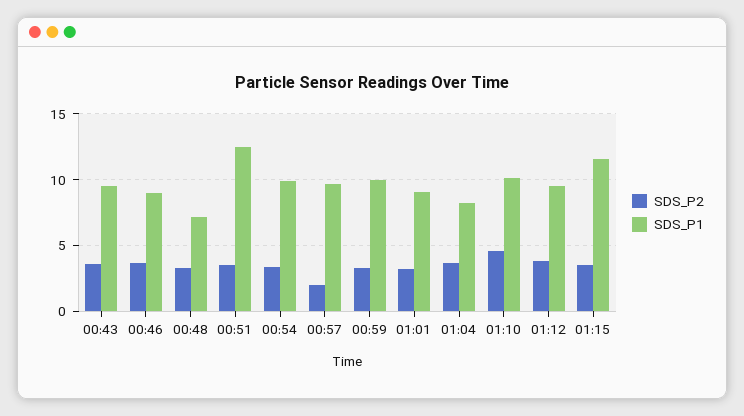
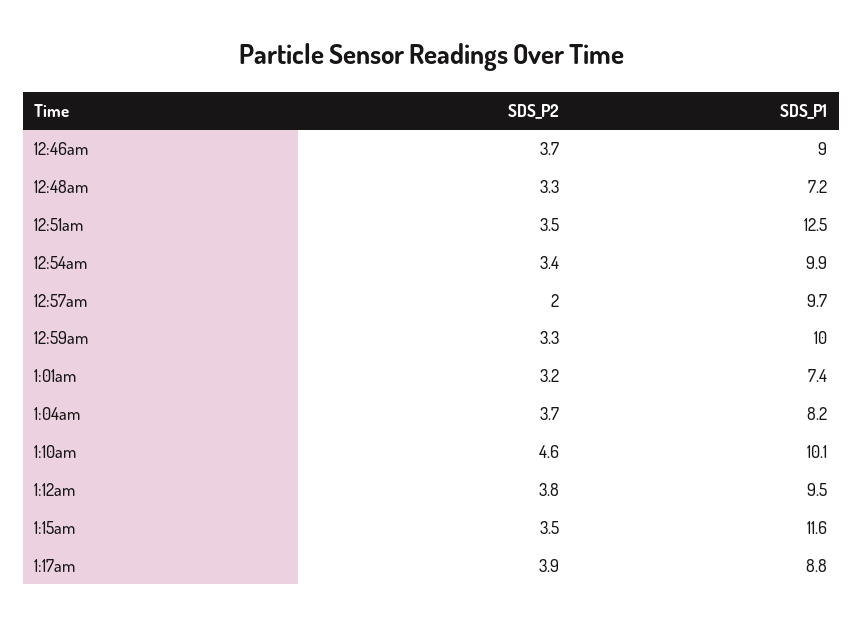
SDS_P2, 00:43: 3.5 -> none
SDS_P1, 00:43: 9.5 -> none
SDS_P1, 01:01: 9 -> 7.4
SDS_P2, 1:17am: none -> 3.9
SDS_P1, 1:17am: none -> 8.8

